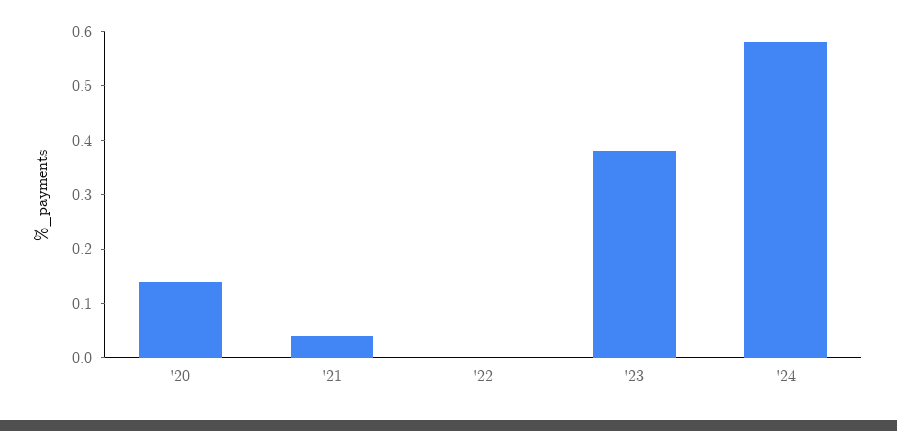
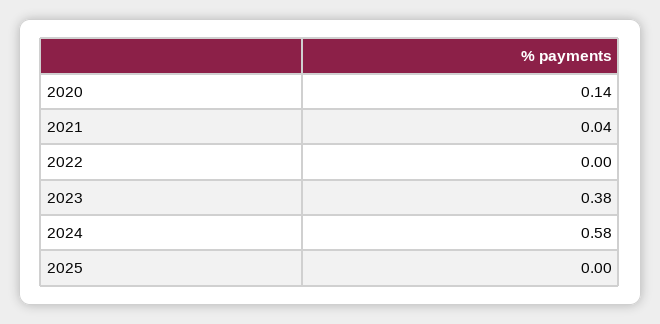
2025: none -> 0

